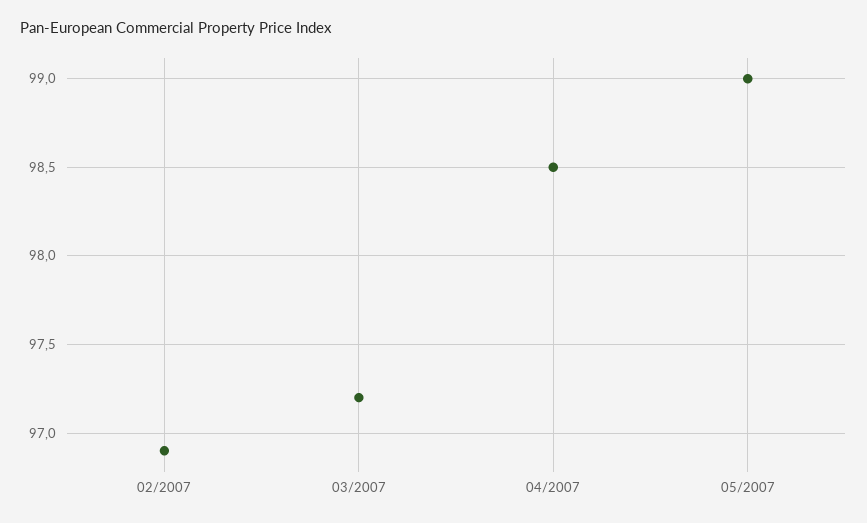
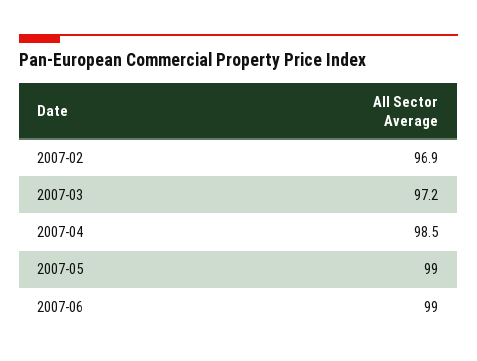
2007-06: none -> 99

